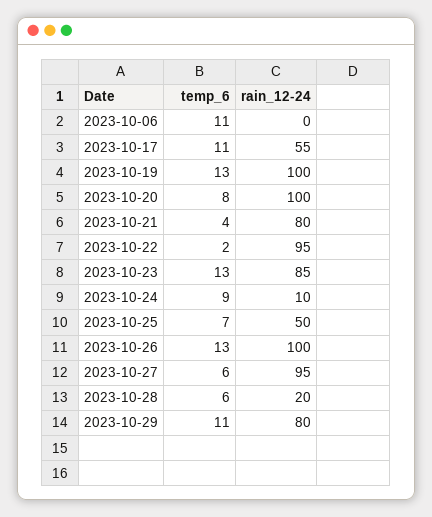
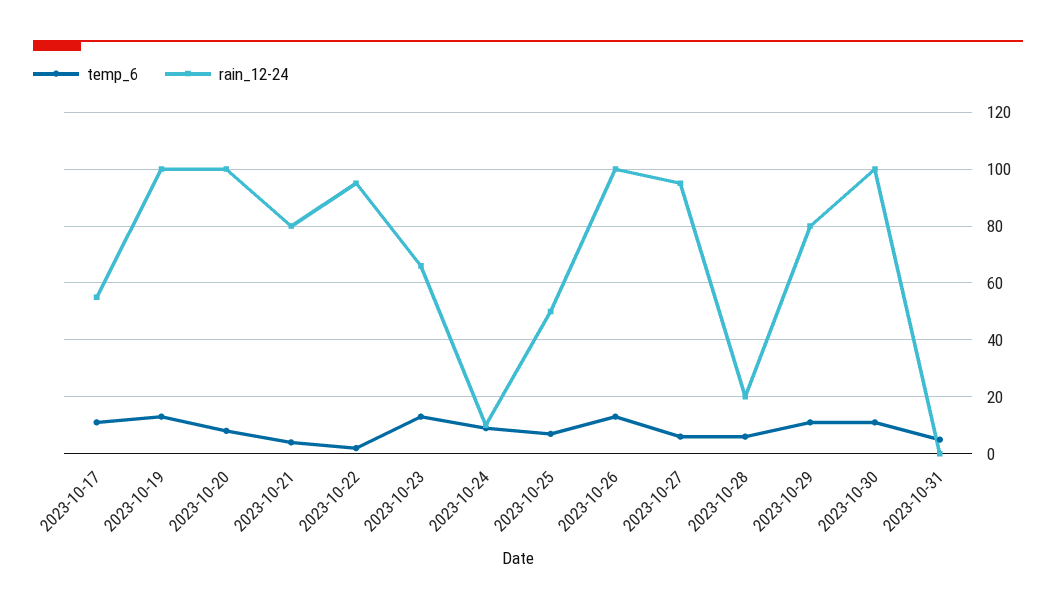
temp_6, 2023-10-06: 11 -> none
rain_12-24, 2023-10-06: 0 -> none
rain_12-24, 2023-10-23: 85 -> 65
temp_6, 2023-10-30: none -> 10
rain_12-24, 2023-10-30: none -> 100
temp_6, 2023-10-31: none -> 5
rain_12-24, 2023-10-31: none -> 0

